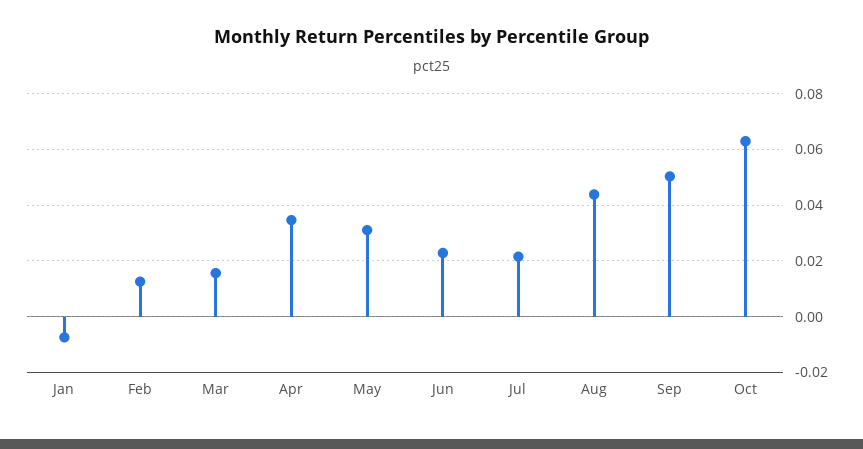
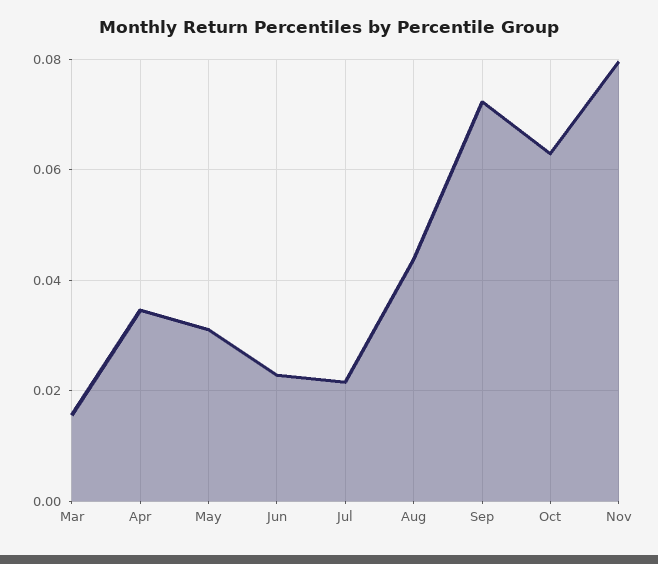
Jan: -0.0075 -> none
Feb: 0.0125 -> none
Sep: 0.05 -> 0.072
Nov: none -> 0.08

